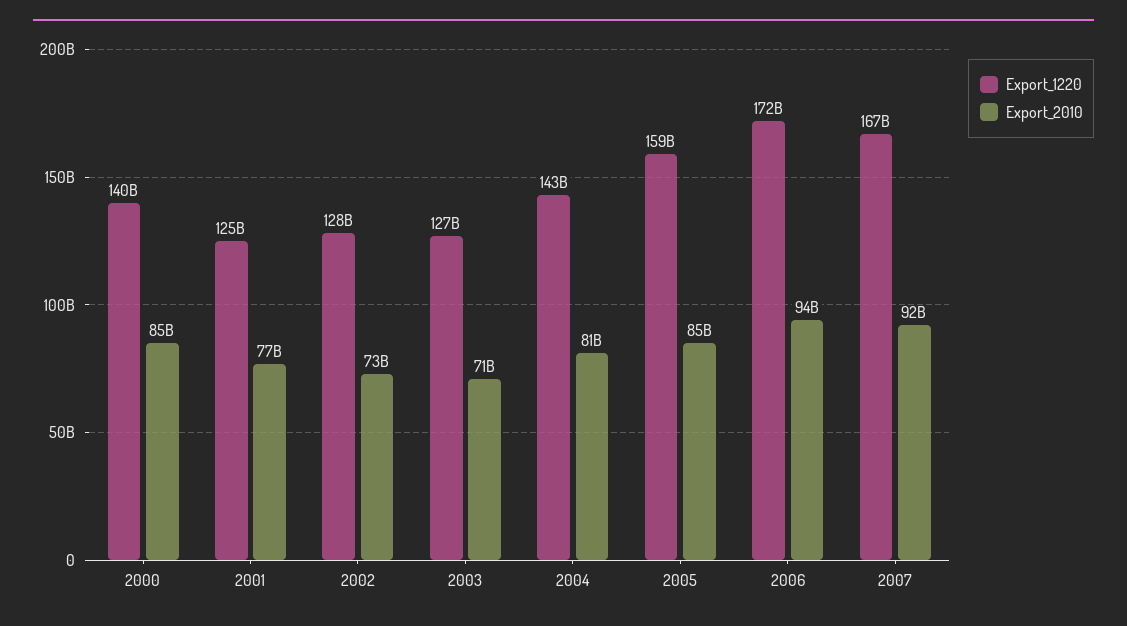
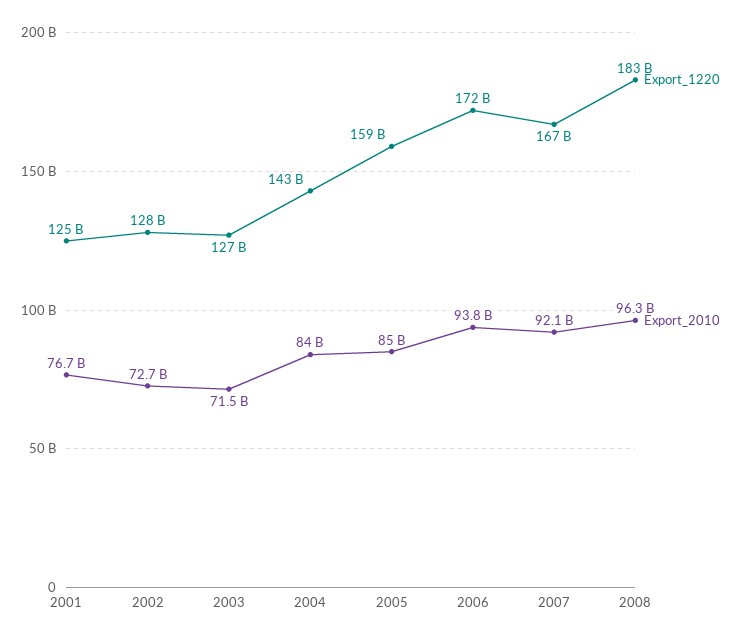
Export_1220, 2000: 140000000000 -> none
Export_2010, 2000: 85000000000 -> none
Export_2010, 2004: 81000000000 -> 84000000000
Export_1220, 2008: none -> 183000000000
Export_2010, 2008: none -> 96300000000

